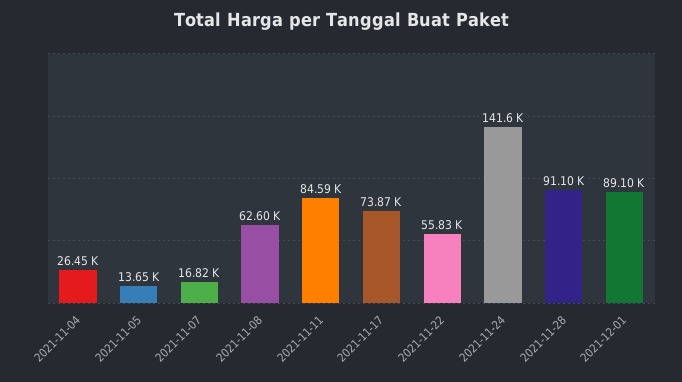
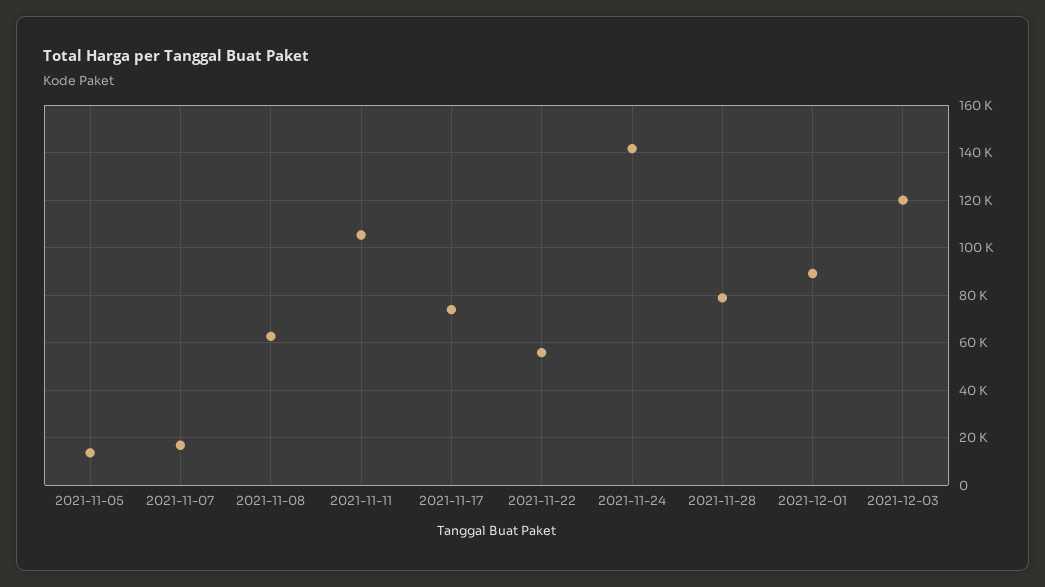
2021-11-04: 26450 -> none
2021-11-11: 84590 -> 105000
2021-11-28: 91100 -> 80000
2021-12-03: none -> 120000

